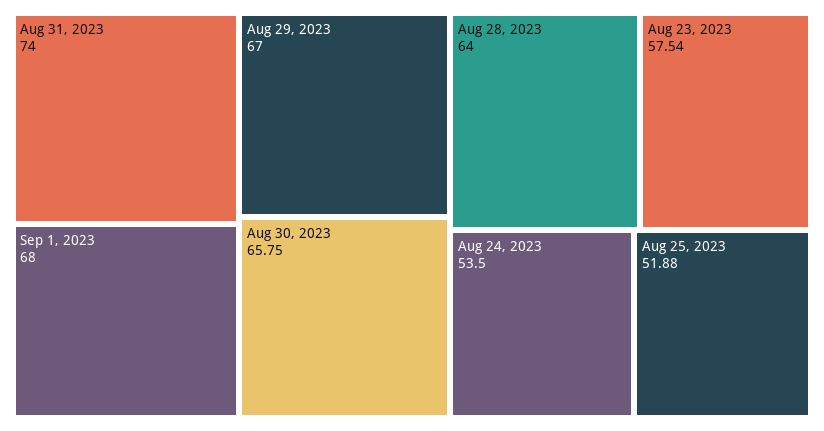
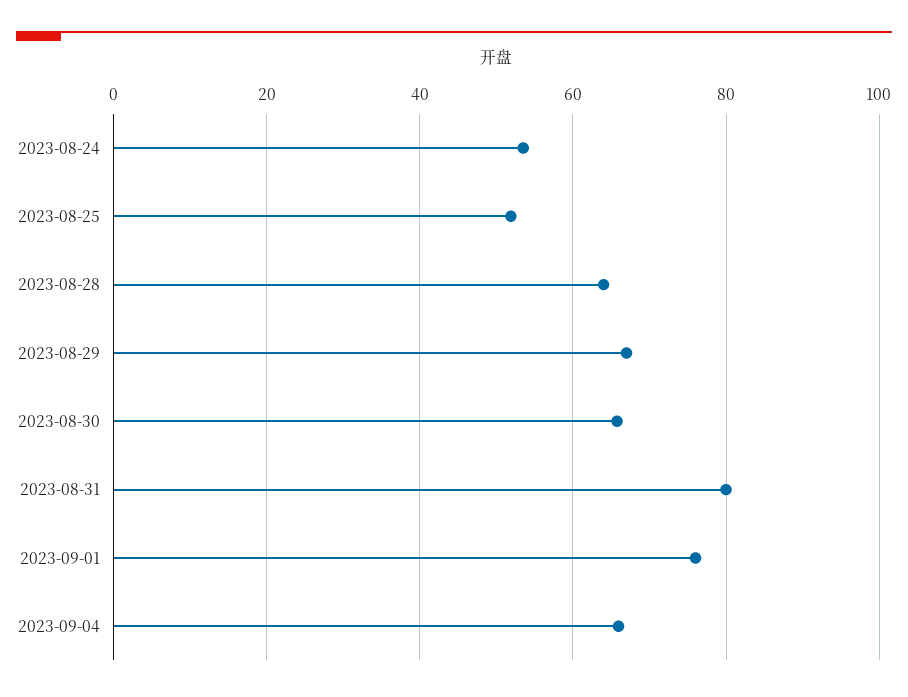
Aug 31, 2023: 74 -> 80
Sep 1, 2023: 68 -> 76
Aug 23, 2023: 57.54 -> none
2023-09-04: none -> 66

